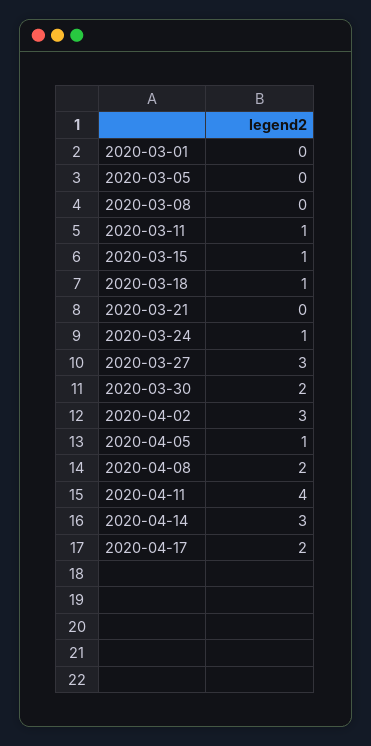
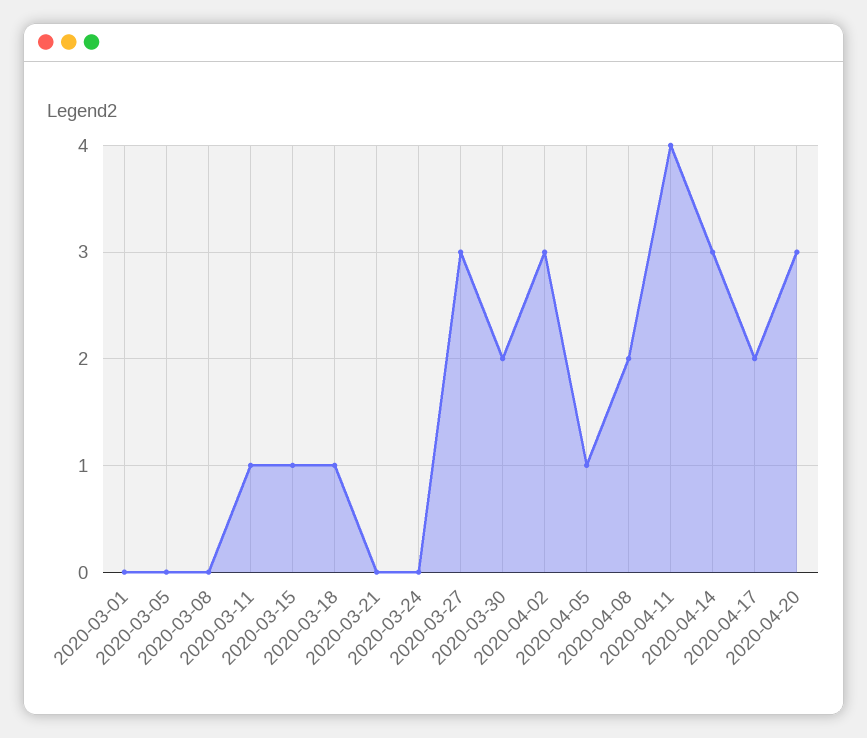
2020-03-24: 1 -> 0
2020-04-20: none -> 3

